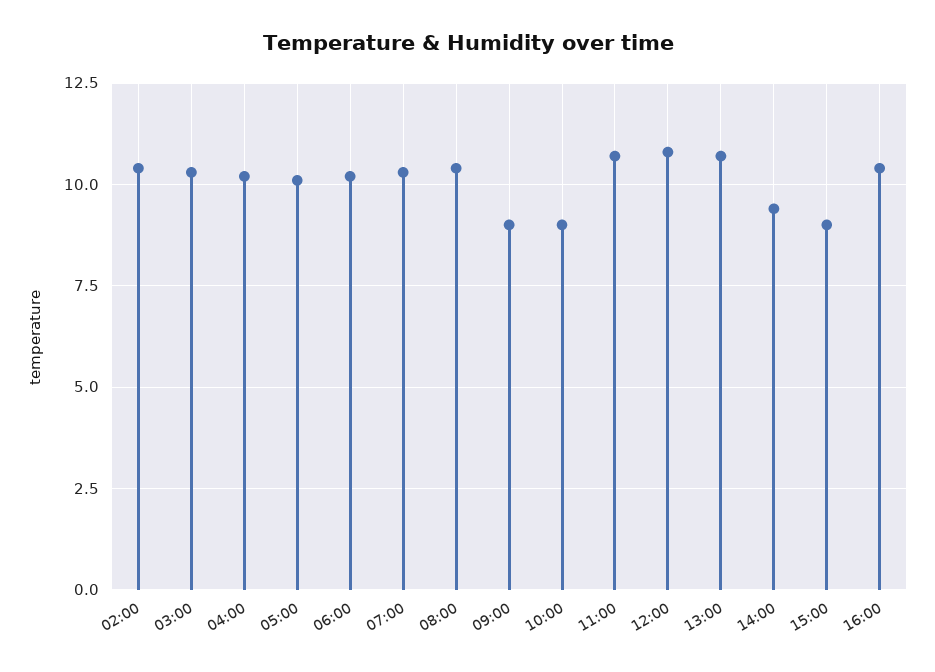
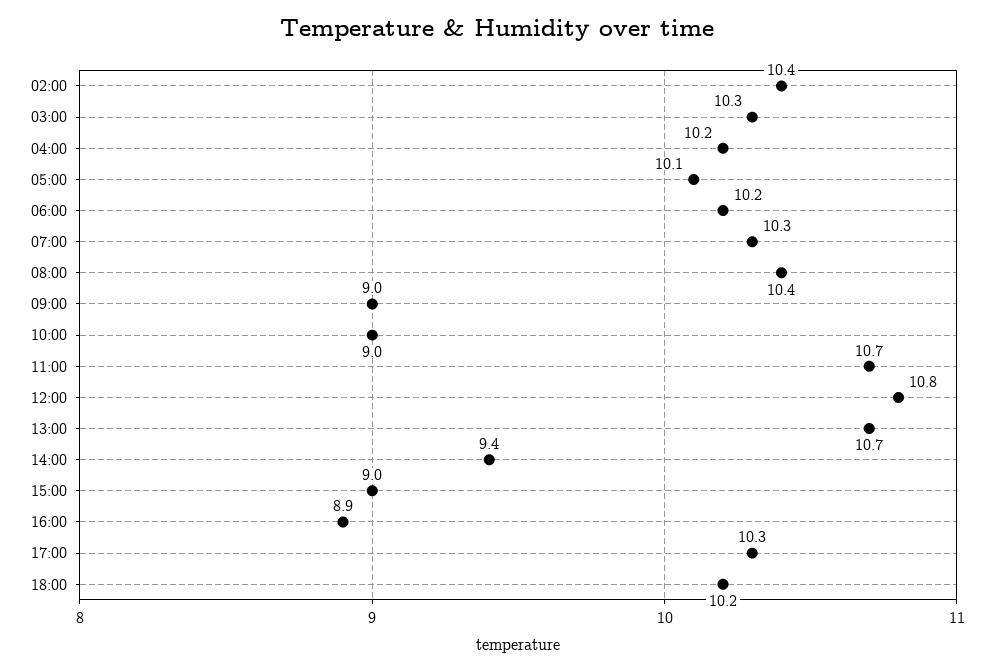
16:00: 10.5 -> 8.9
17:00: none -> 10.3
18:00: none -> 10.2

